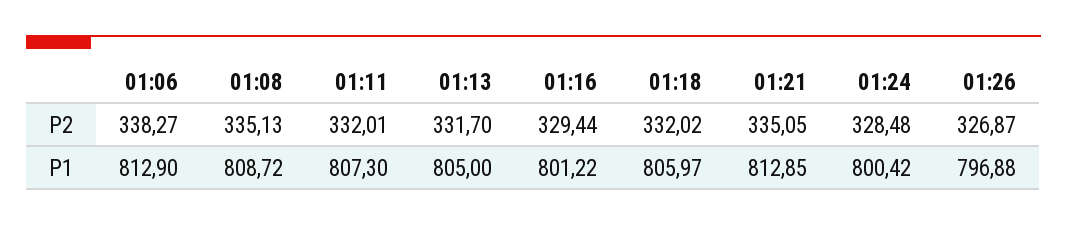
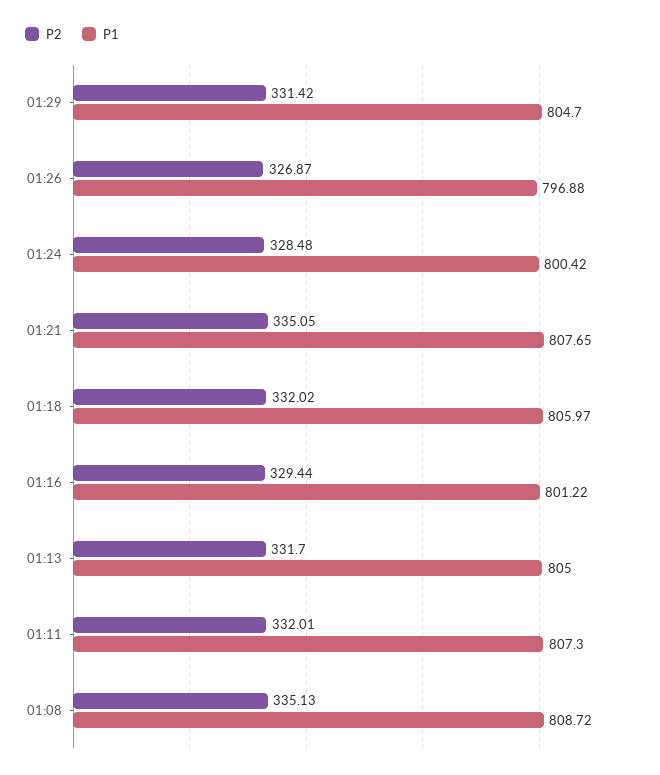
P2, 01:06: 338.27 -> none
P1, 01:06: 812.9 -> none
P1, 01:21: 812.85 -> 807.65
P2, 01:29: none -> 331.42
P1, 01:29: none -> 804.7

